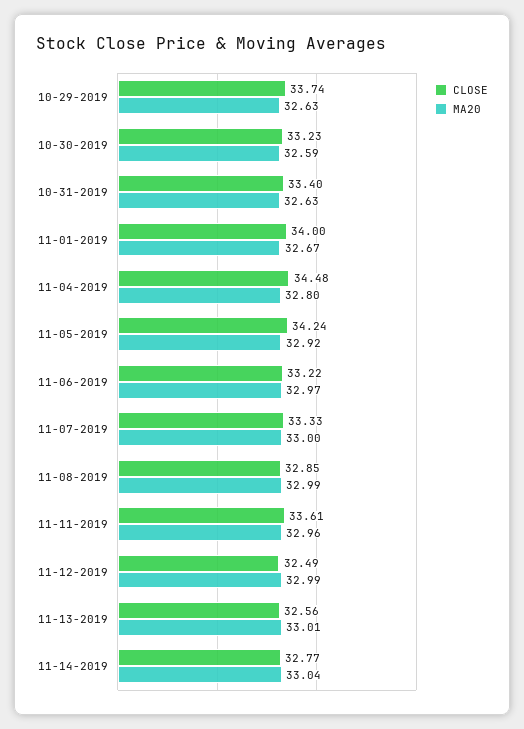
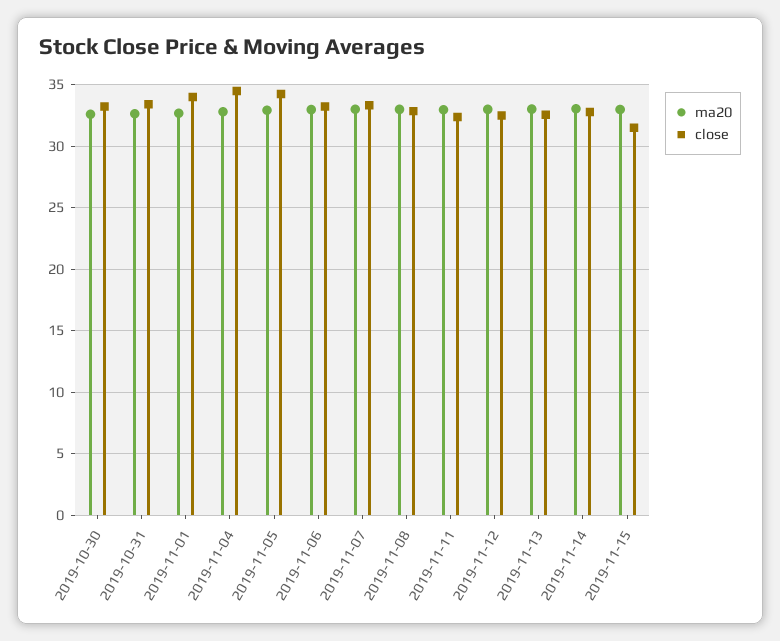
CLOSE, 10-29-2019: 33.74 -> none
MA20, 10-29-2019: 32.63 -> none
CLOSE, 11-11-2019: 33.61 -> 32.5
MA20, 2019-11-15: none -> 33
CLOSE, 2019-11-15: none -> 31.5

